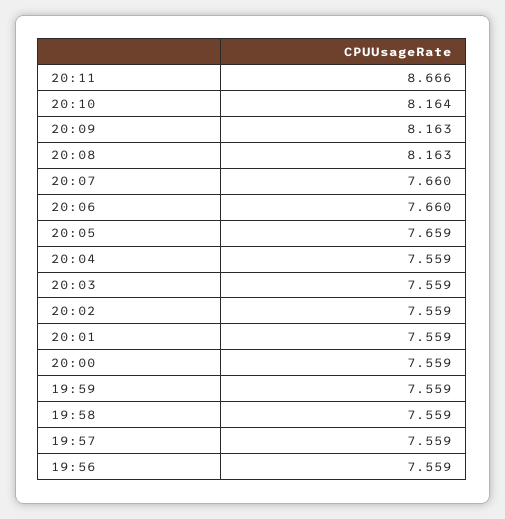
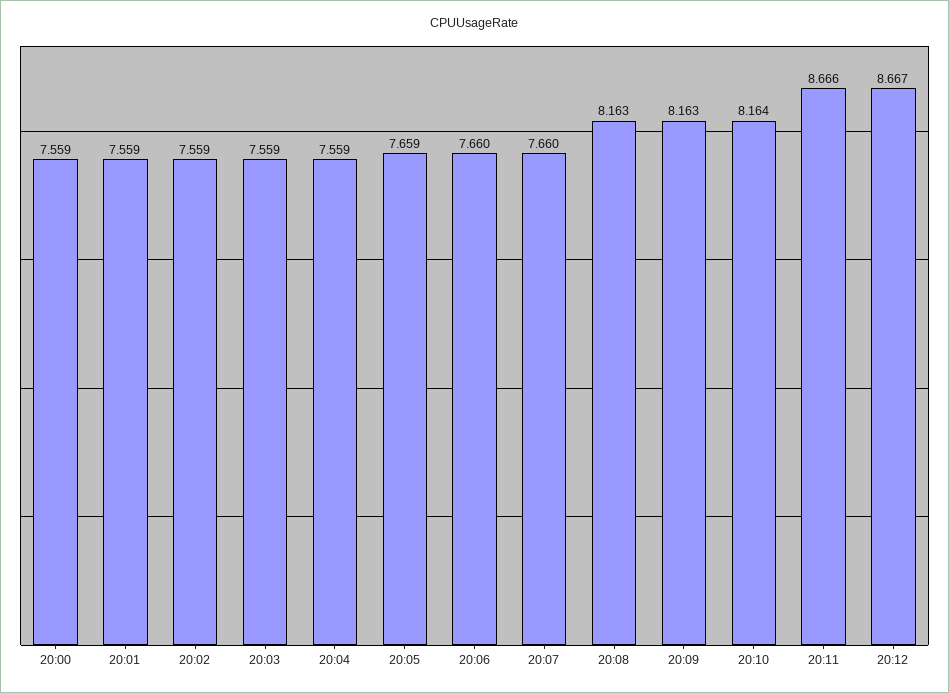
19:59: 7.559 -> none
19:58: 7.559 -> none
19:57: 7.559 -> none
19:56: 7.559 -> none
20:12: none -> 8.667

